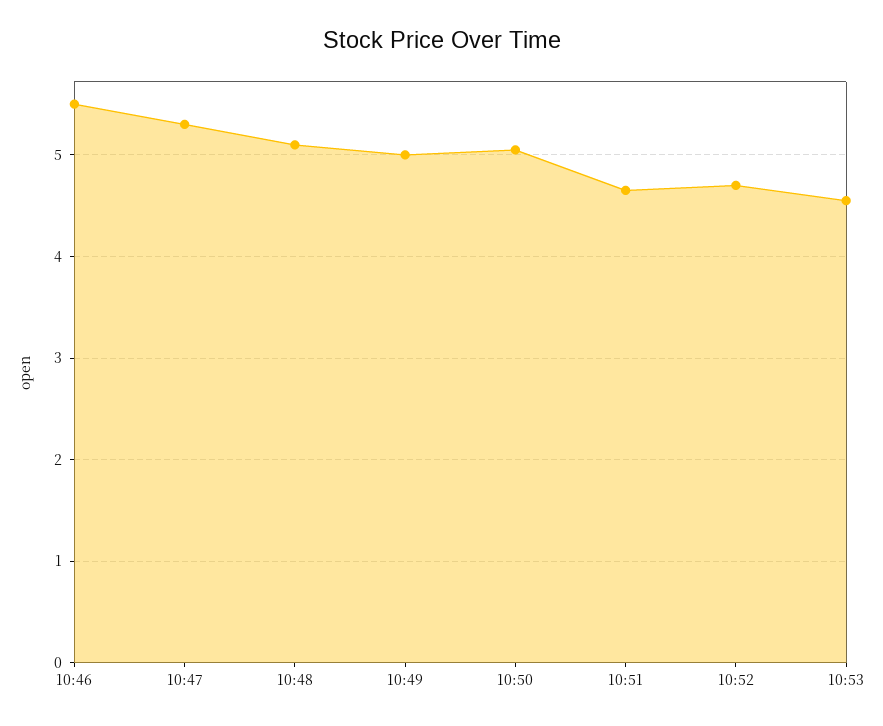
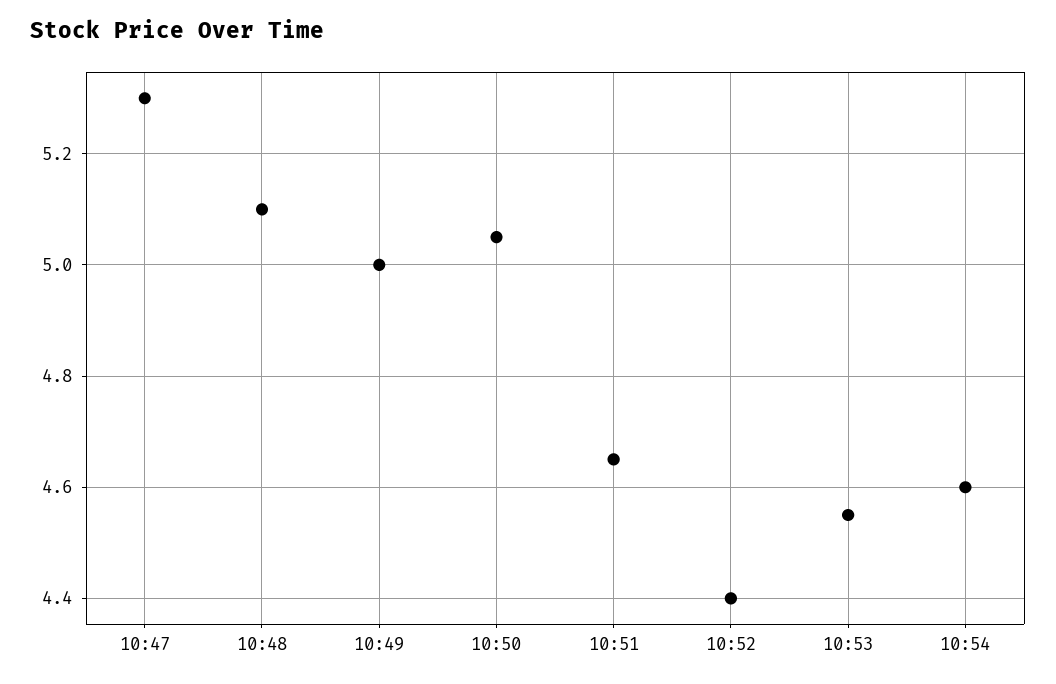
10:46: 5.5 -> none
10:52: 4.7 -> 4.4
10:54: none -> 4.6

